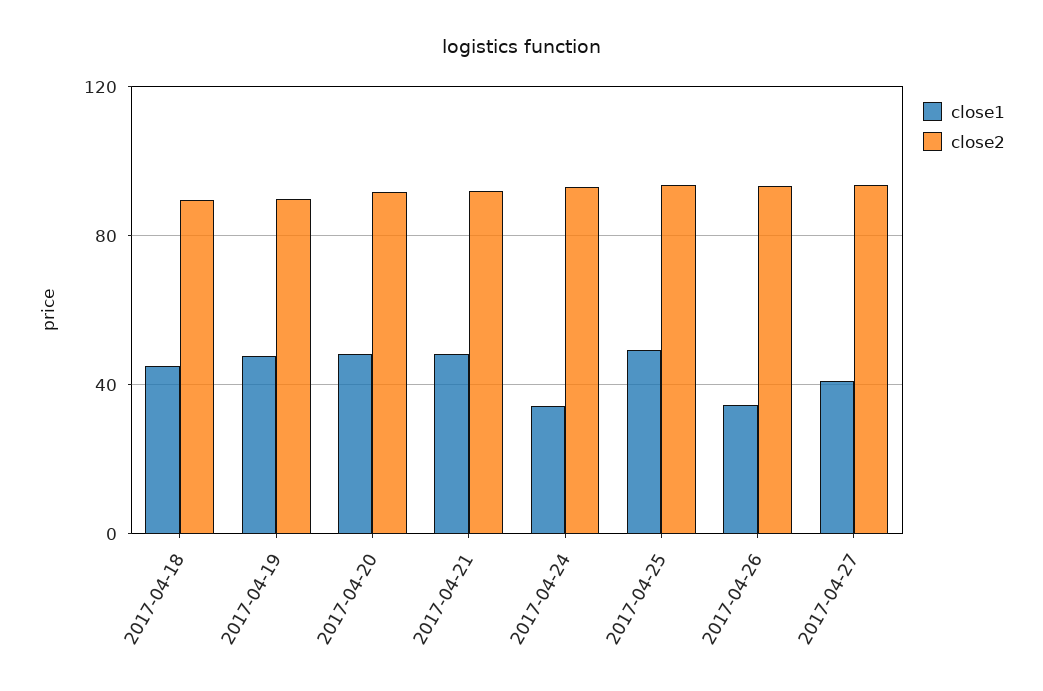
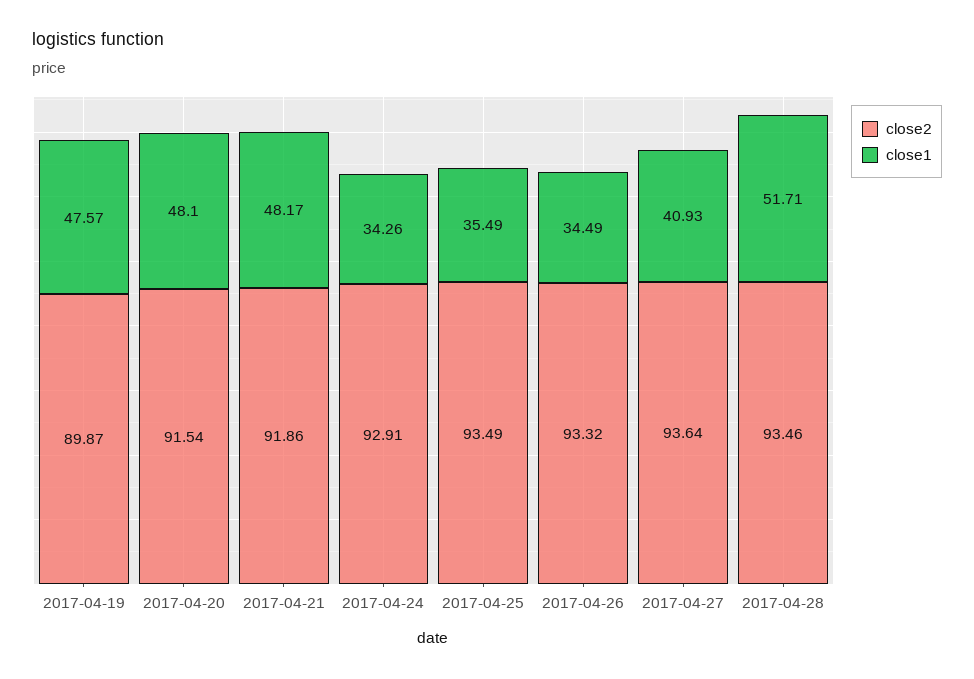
close1, 2017-04-18: 45 -> none
close2, 2017-04-18: 90 -> none
close1, 2017-04-25: 50 -> 35.49
close2, 2017-04-28: none -> 93.46
close1, 2017-04-28: none -> 51.71

